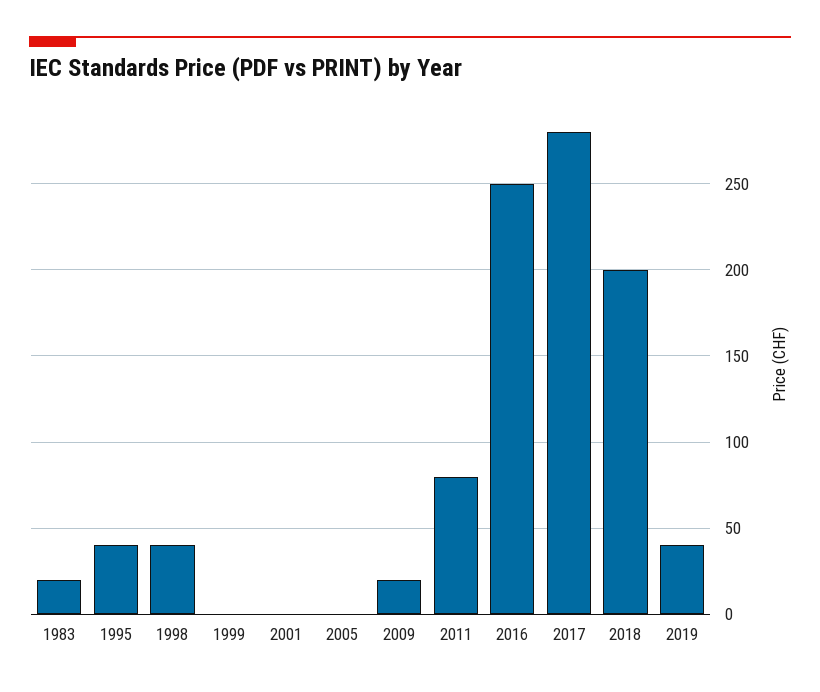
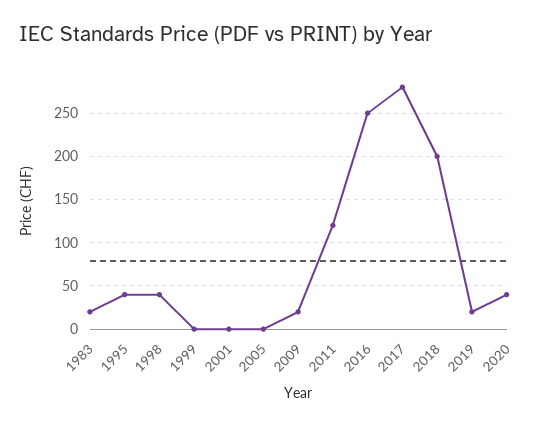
2011: 80 -> 120
2019: 40 -> 20
2020: none -> 40

